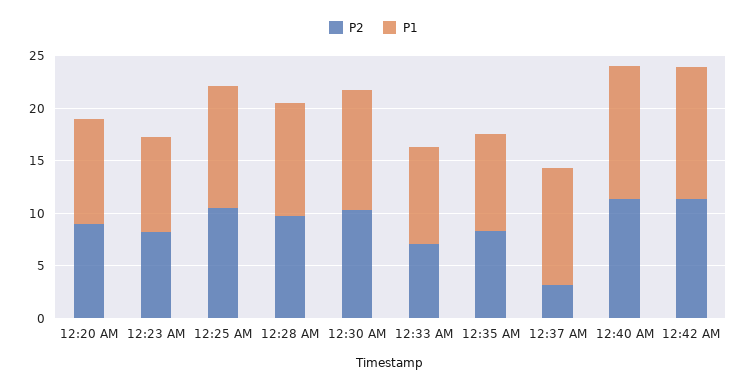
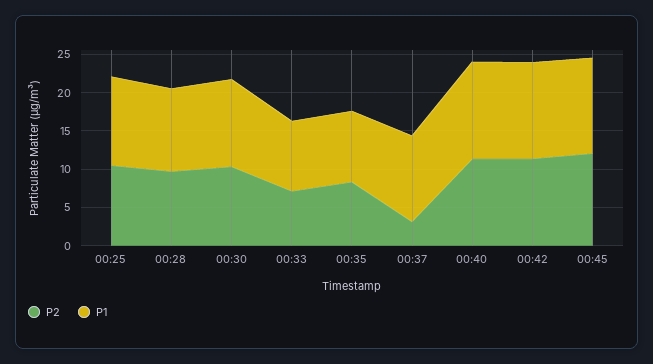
P2, 12:20 AM: 9 -> none
P1, 12:20 AM: 10 -> none
P2, 12:23 AM: 8 -> none
P1, 12:23 AM: 9 -> none
P2, 00:45: none -> 12.5
P1, 00:45: none -> 12.5

